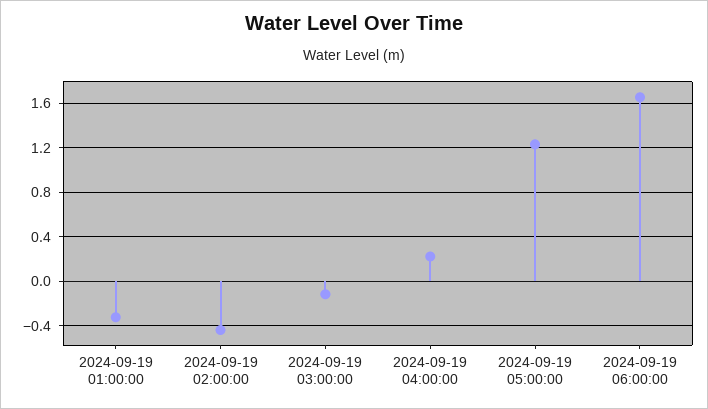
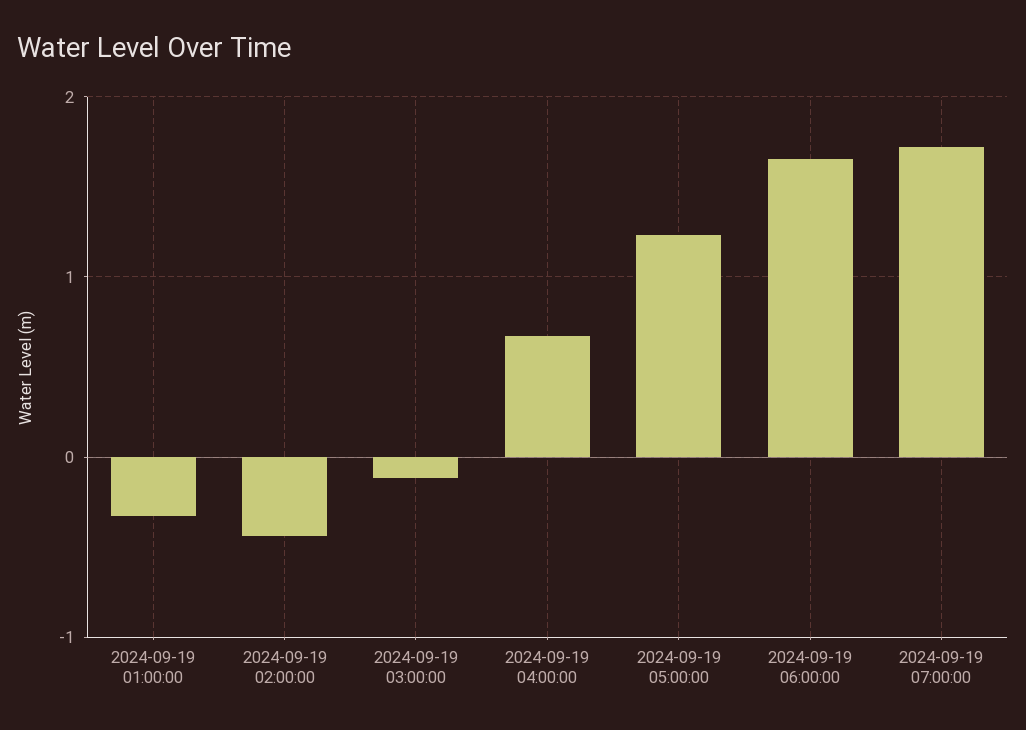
2024-09-19 04:00:00: 0.2 -> 0.7
2024-09-19 07:00:00: none -> 1.7

